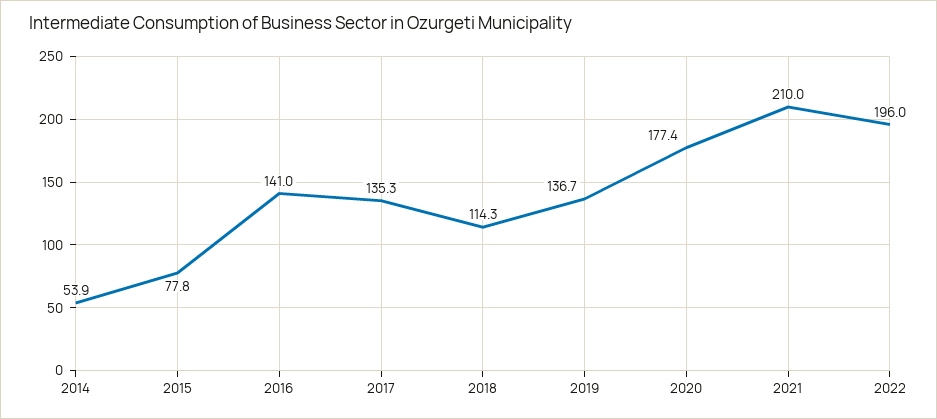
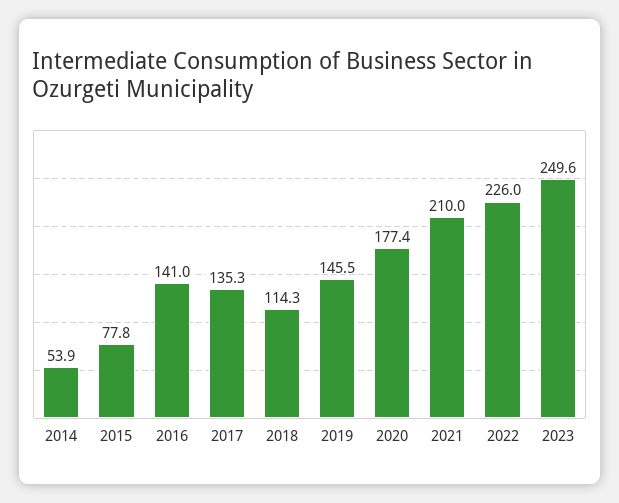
2019: 136.7 -> 145.5
2022: 196 -> 226
2023: none -> 249.6

